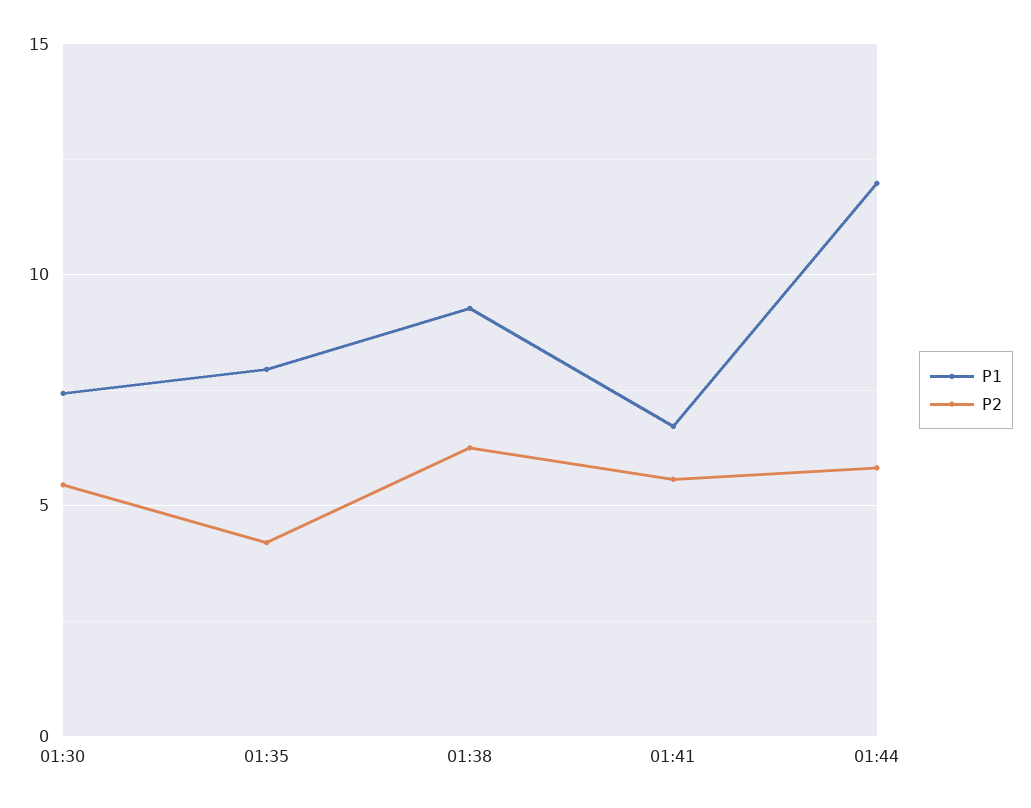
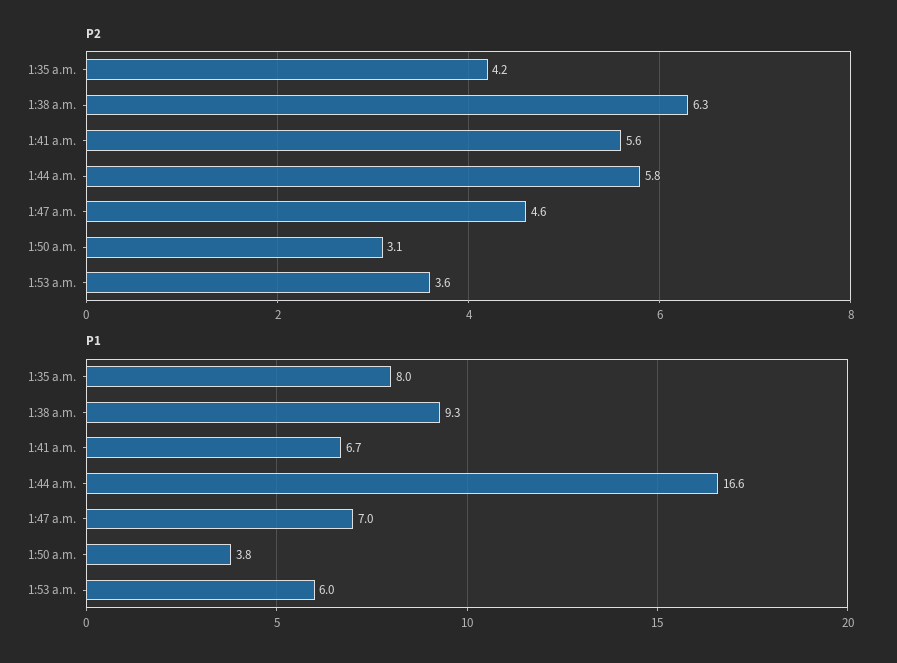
P1, 01:30: 7.5 -> none
P2, 01:30: 5.5 -> none
P1, 01:44: 12 -> 16.6
P2, 1:47 a.m.: none -> 4.6
P2, 1:50 a.m.: none -> 3.1
P2, 1:53 a.m.: none -> 3.6
P1, 1:47 a.m.: none -> 7
P1, 1:50 a.m.: none -> 3.8
P1, 1:53 a.m.: none -> 6

